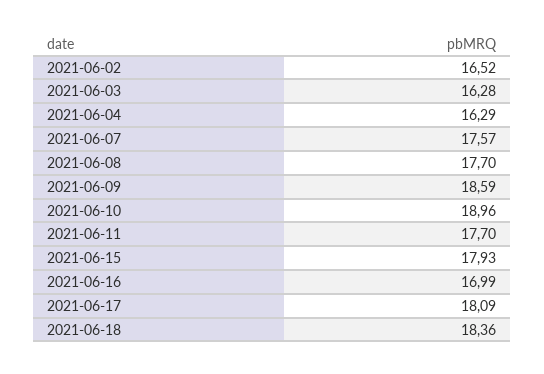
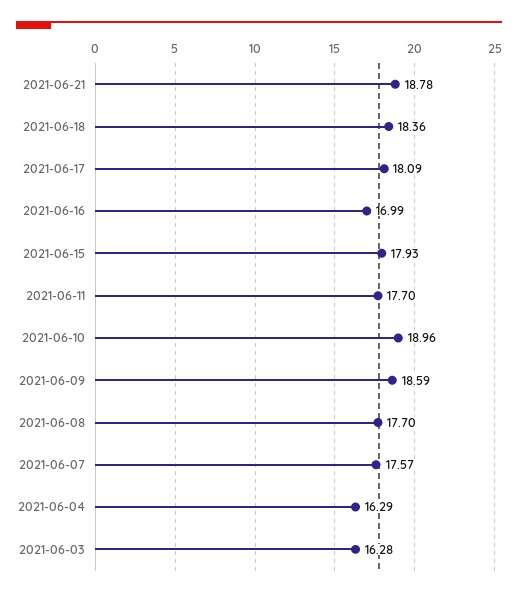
2021-06-02: 16.52 -> none
2021-06-21: none -> 18.78

